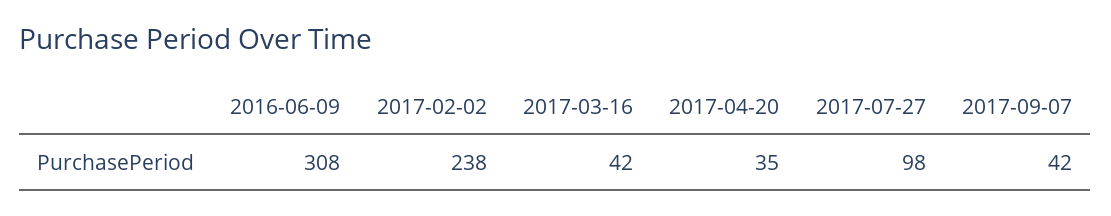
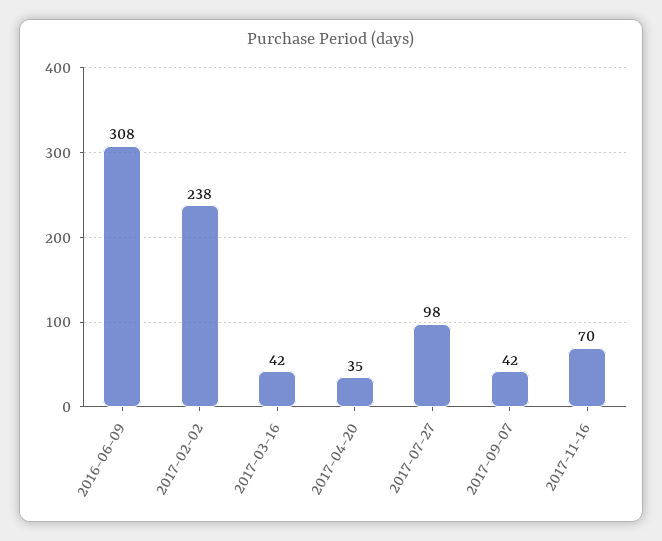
2017-11-16: none -> 70

